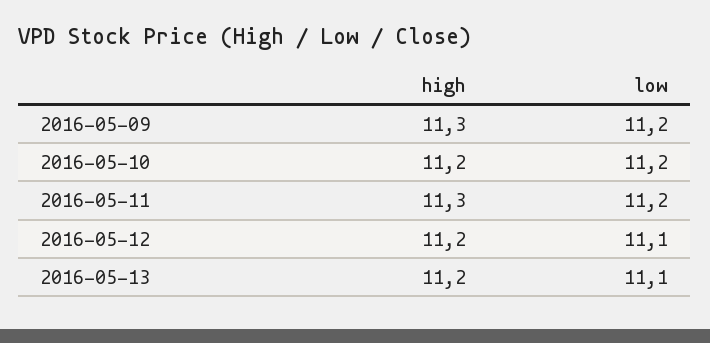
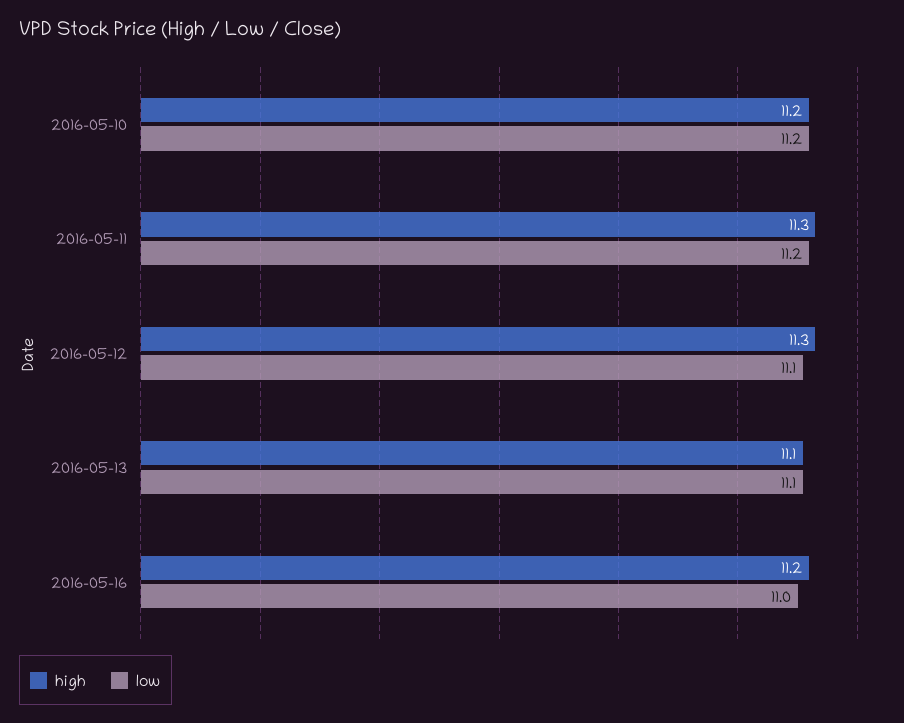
high, 2016-05-09: 11.3 -> none
low, 2016-05-09: 11.2 -> none
high, 2016-05-12: 11.2 -> 11.3
high, 2016-05-13: 11.2 -> 11.1
high, 2016-05-16: none -> 11.2
low, 2016-05-16: none -> 11

